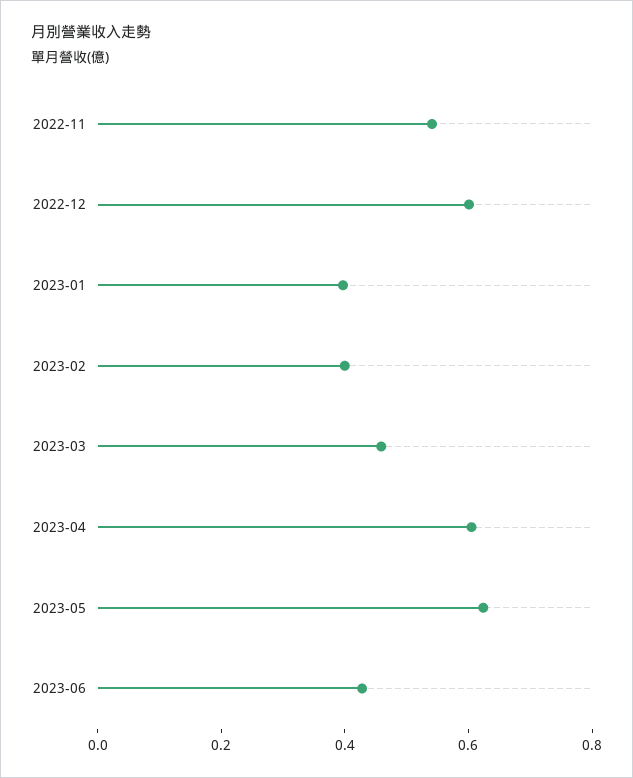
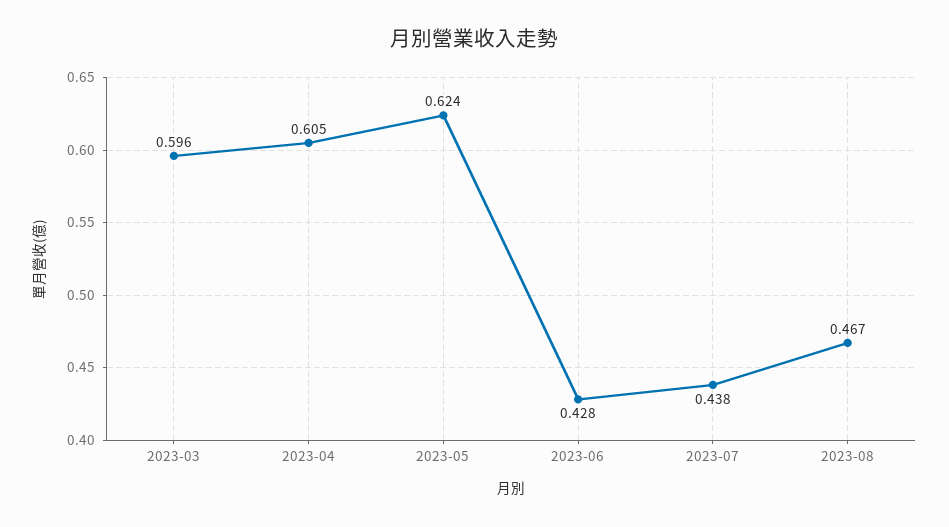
2022-11: 0.55 -> none
2022-12: 0.6 -> none
2023-01: 0.4 -> none
2023-02: 0.4 -> none
2023-03: 0.45 -> 0.596
2023-07: none -> 0.438
2023-08: none -> 0.467

